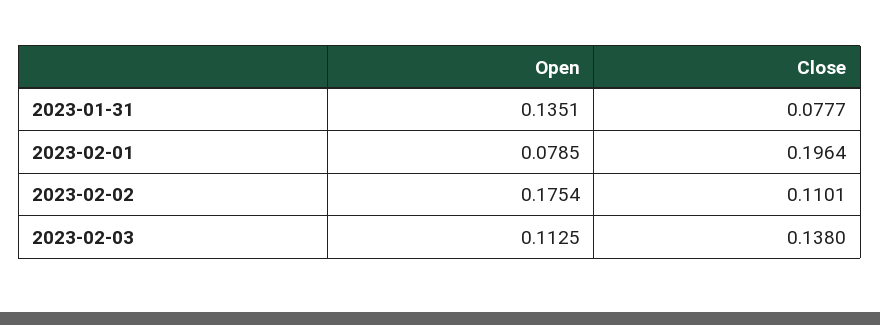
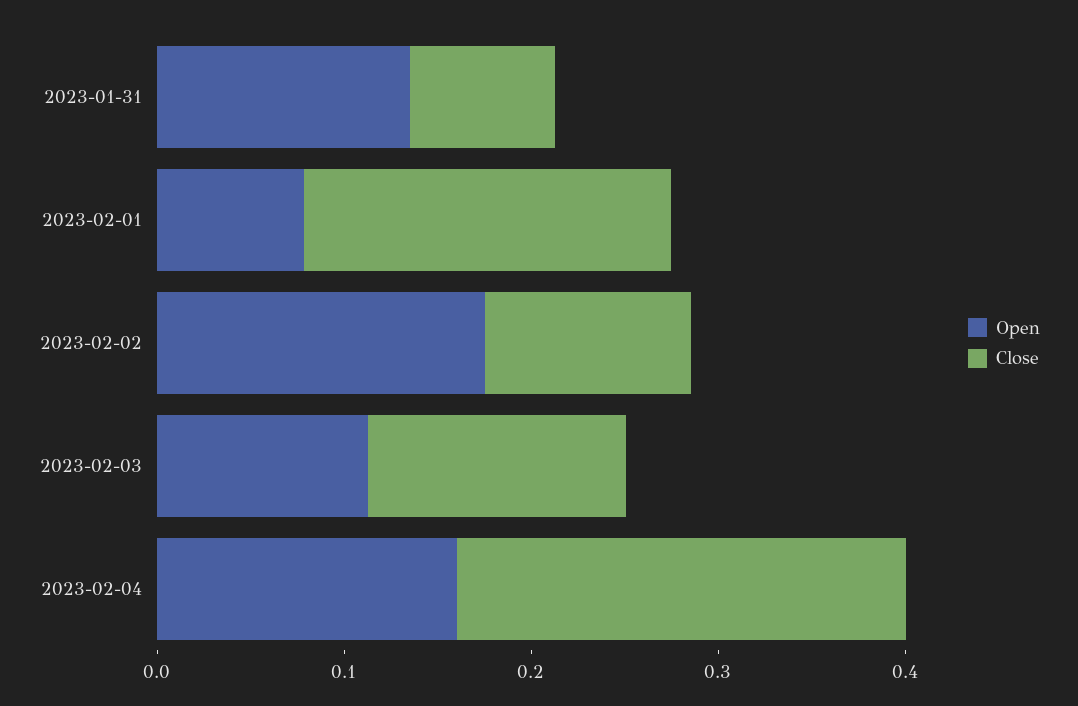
Open, 2023-02-04: none -> 0.16
Close, 2023-02-04: none -> 0.24

